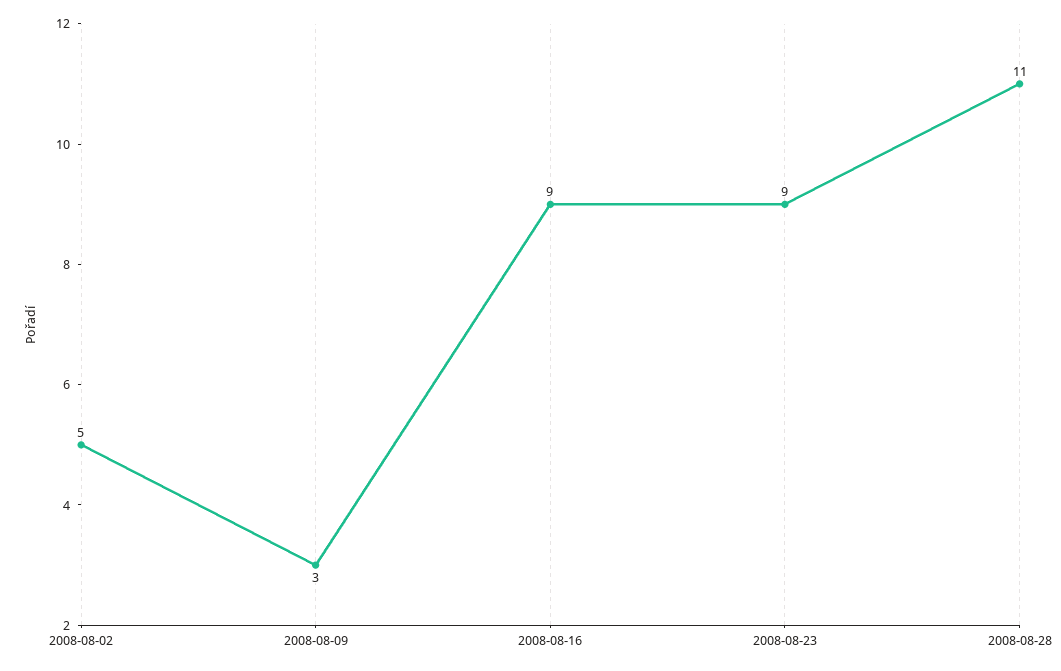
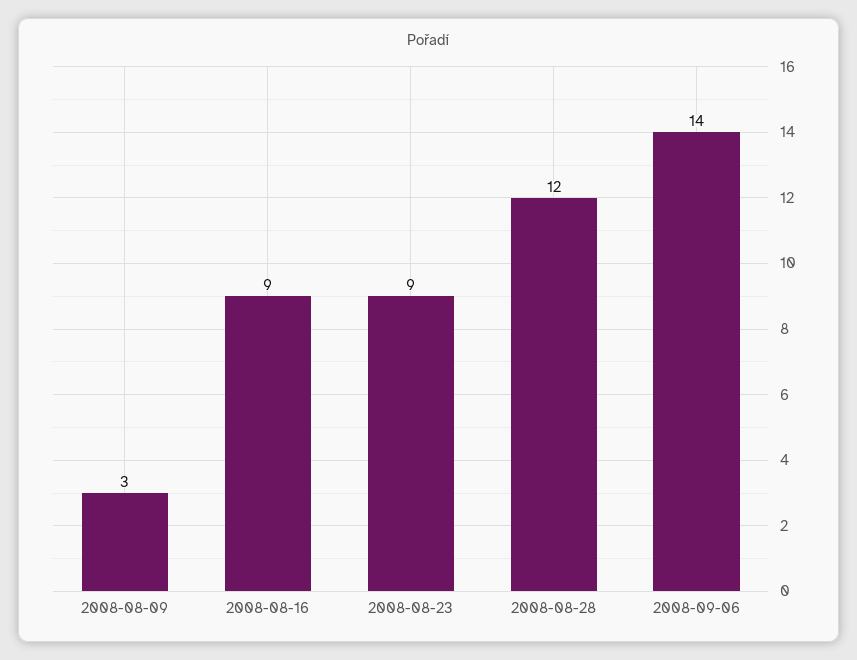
2008-08-02: 5 -> none
2008-08-28: 11 -> 12
2008-09-06: none -> 14

